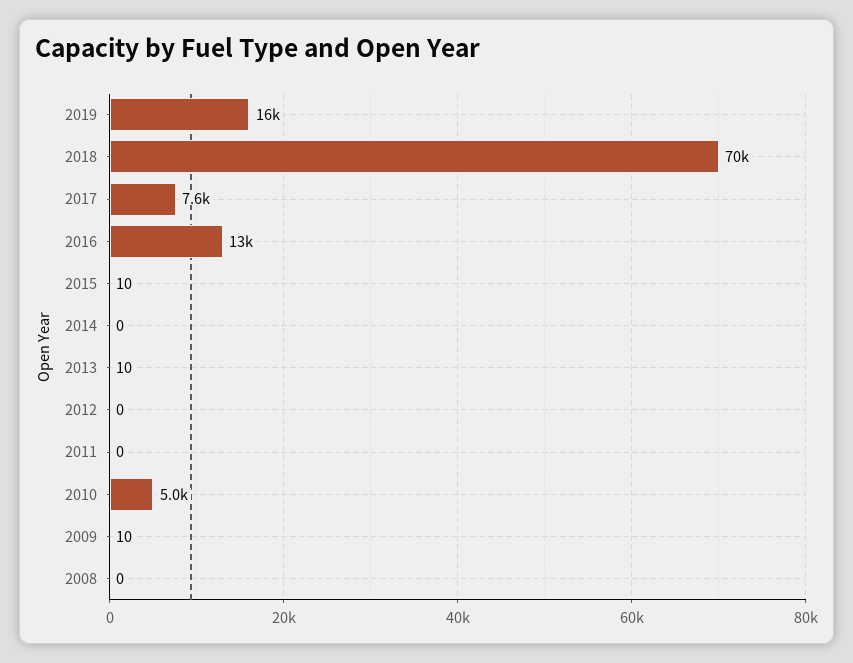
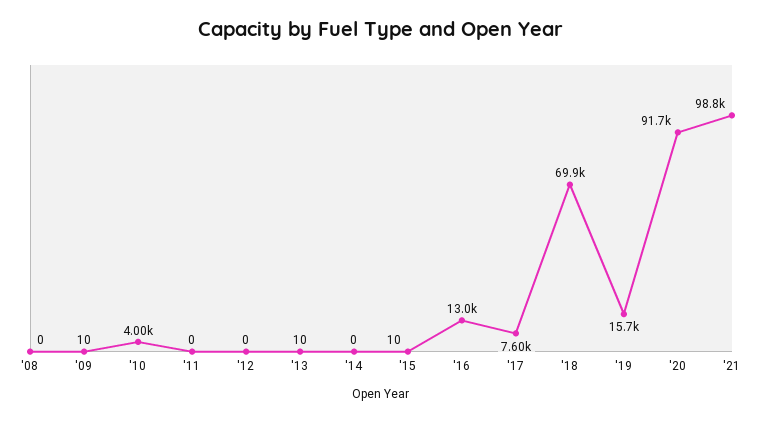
2010: 5000 -> 4000
'20: none -> 91700
'21: none -> 98800

